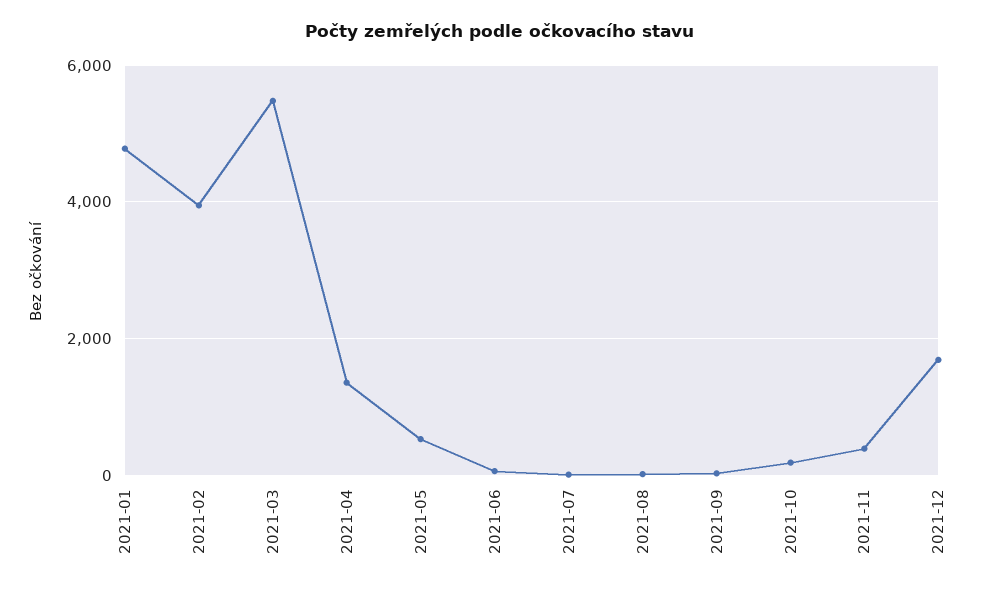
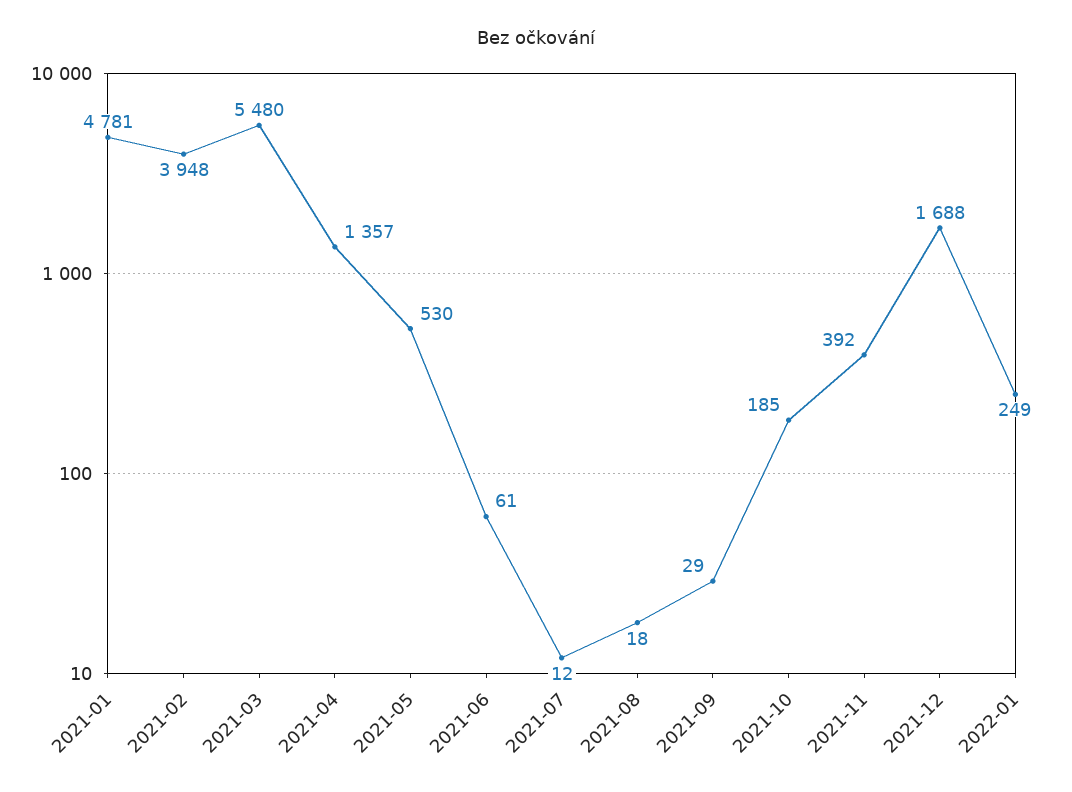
2022-01: none -> 249

